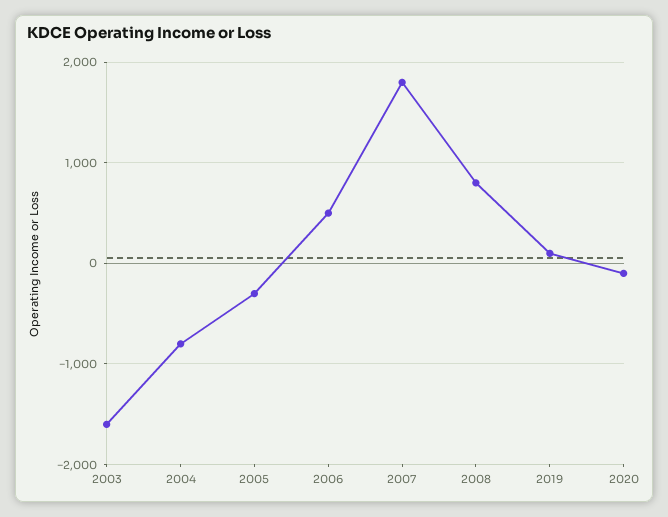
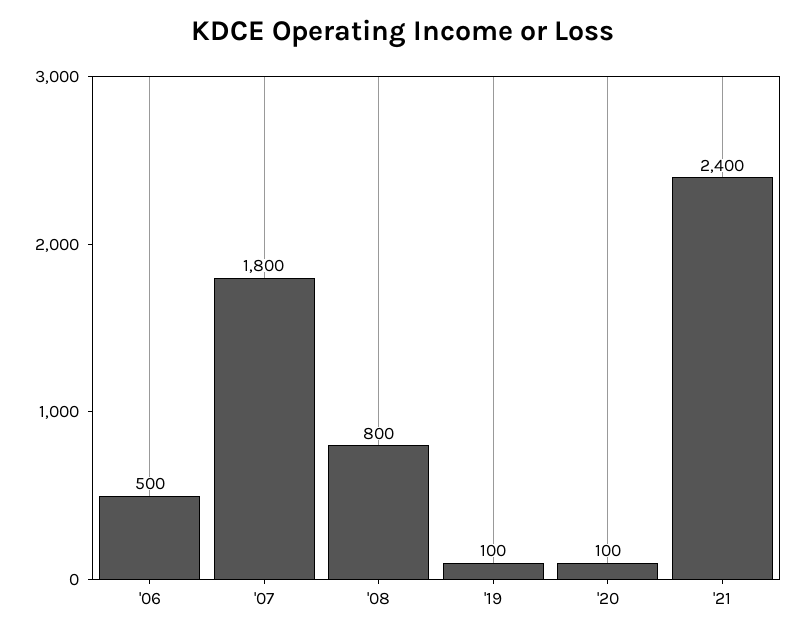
2003: -1600 -> none
2004: -800 -> none
2005: -300 -> none
2020: -100 -> 100
'21: none -> 2400

